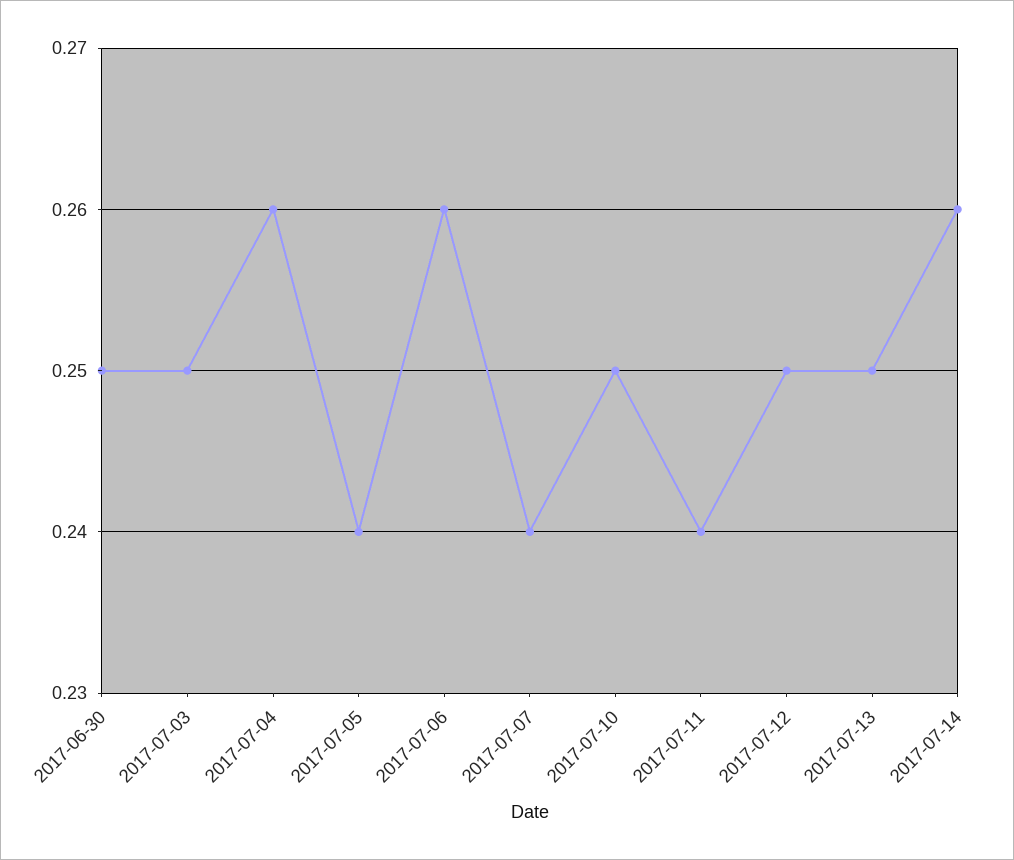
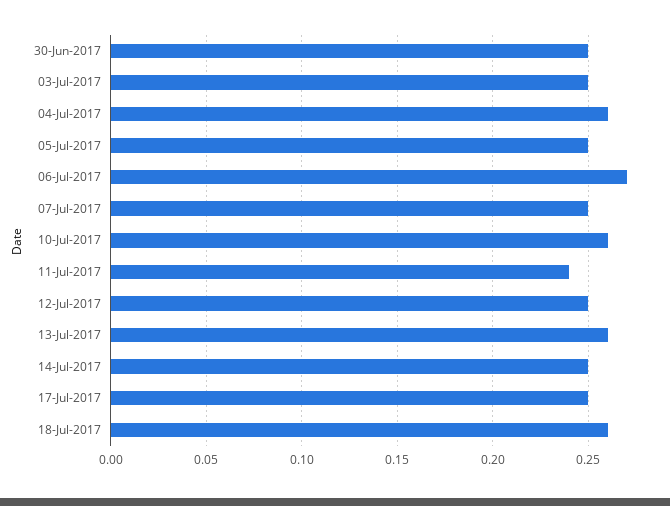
2017-07-05: 0.24 -> 0.25
2017-07-06: 0.26 -> 0.27
2017-07-07: 0.24 -> 0.25
2017-07-10: 0.25 -> 0.26
2017-07-13: 0.25 -> 0.26
2017-07-14: 0.26 -> 0.25
17-Jul-2017: none -> 0.25
18-Jul-2017: none -> 0.26

